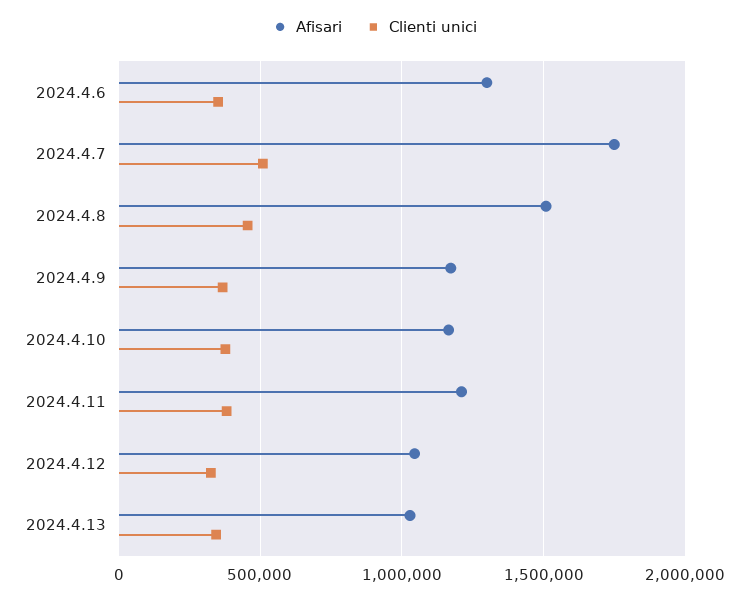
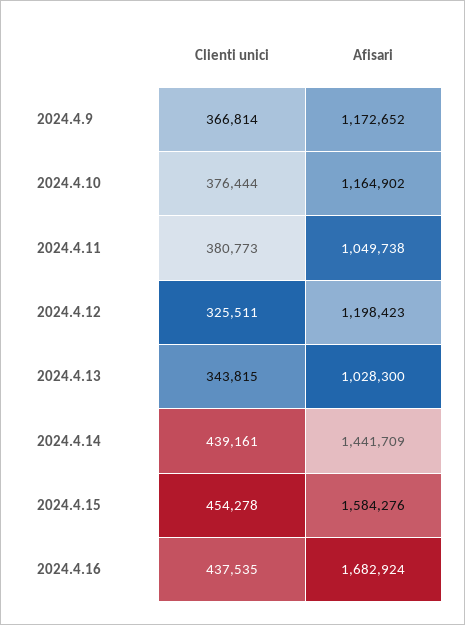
Afisari, 2024.4.6: 1300000 -> none
Clienti unici, 2024.4.6: 350000 -> none
Afisari, 2024.4.7: 1750000 -> none
Clienti unici, 2024.4.7: 500000 -> none
Afisari, 2024.4.8: 1500000 -> none
Clienti unici, 2024.4.8: 450000 -> none
Afisari, 2024.4.11: 1200000 -> 1049738
Afisari, 2024.4.12: 1050000 -> 1198423
Clienti unici, 2024.4.14: none -> 439161
Afisari, 2024.4.14: none -> 1441709
Clienti unici, 2024.4.15: none -> 454278
Afisari, 2024.4.15: none -> 1584276
Clienti unici, 2024.4.16: none -> 437535
Afisari, 2024.4.16: none -> 1682924

